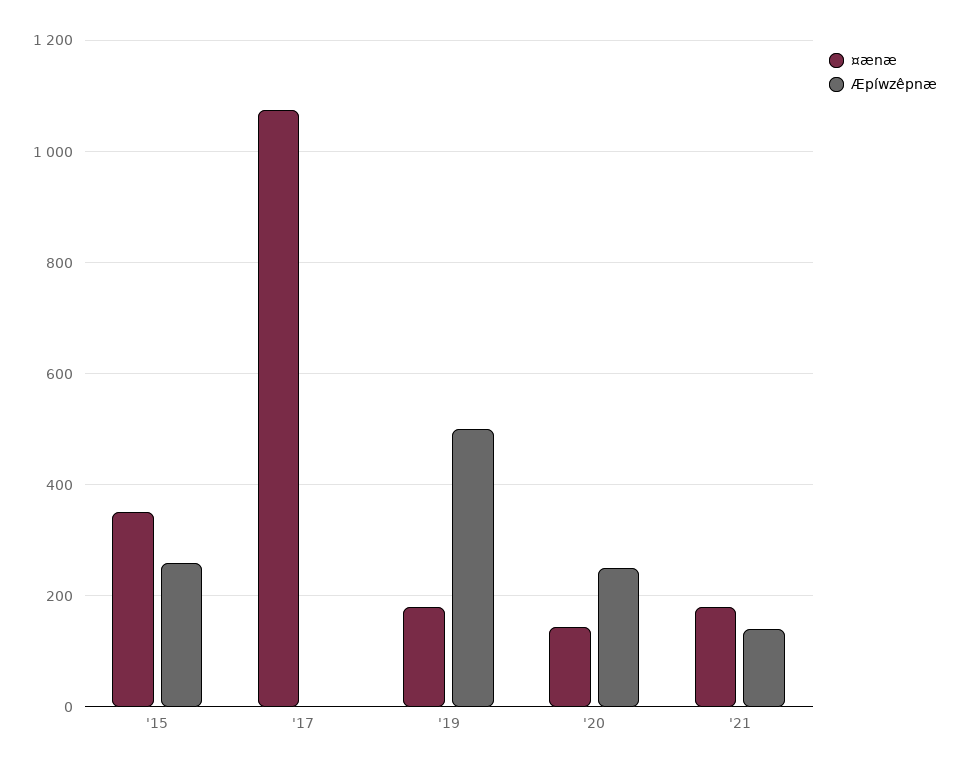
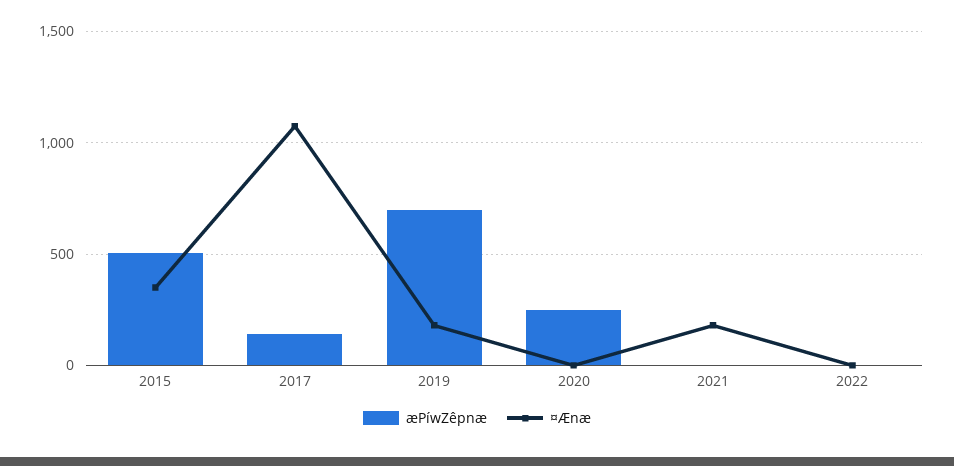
Æpíwzêpnæ, '15: 260 -> 500
Æpíwzêpnæ, '17: 0 -> 150
Æpíwzêpnæ, '19: 500 -> 700
¤ænæ, '20: 140 -> 0
Æpíwzêpnæ, '21: 140 -> 0
Æpíwzêpnæ, 2022: none -> 0
¤ænæ, 2022: none -> 0

